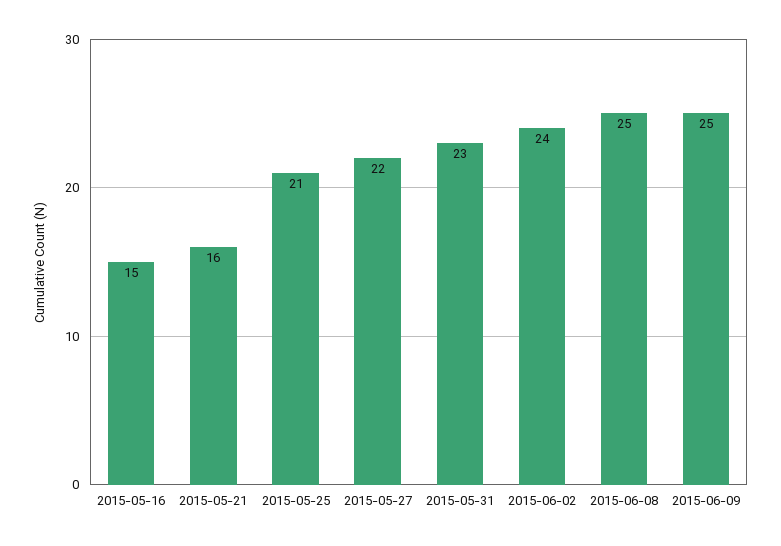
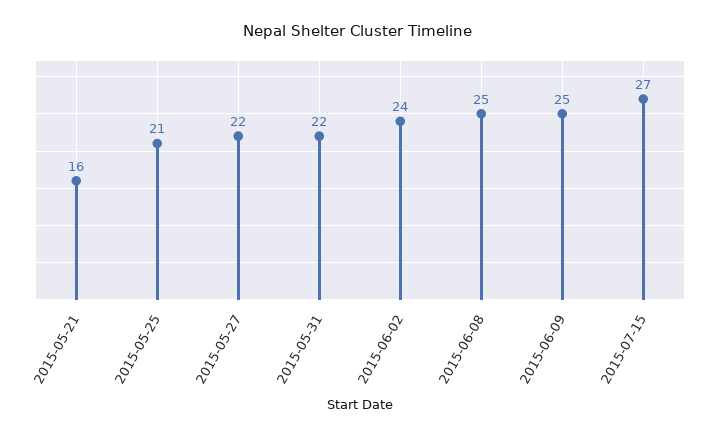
2015-05-16: 15 -> none
2015-05-31: 23 -> 22
2015-07-15: none -> 27

